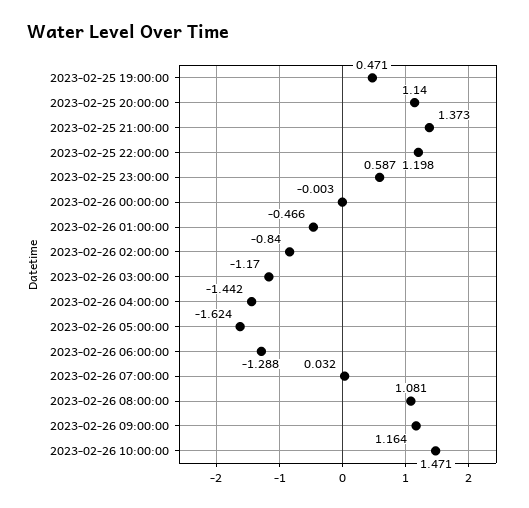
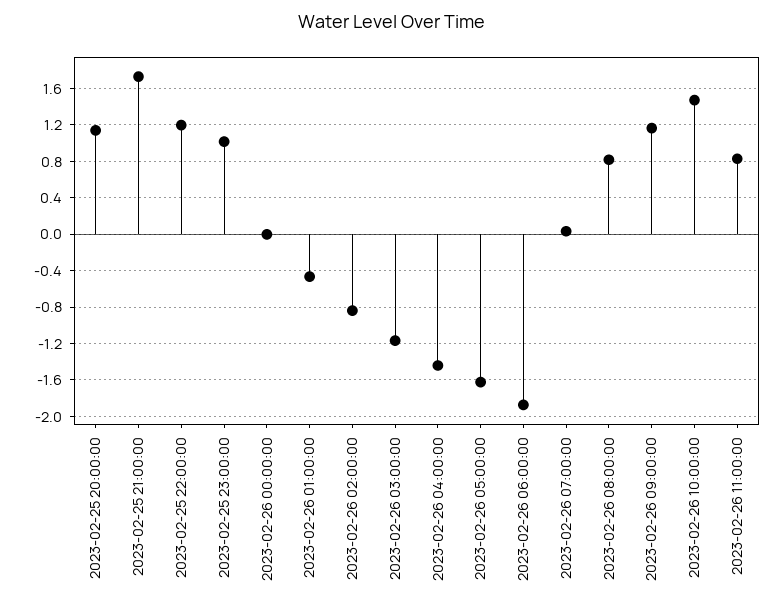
2023-02-25 19:00:00: 0.471 -> none
2023-02-25 21:00:00: 1.373 -> 1.7
2023-02-25 23:00:00: 0.587 -> 1
2023-02-26 06:00:00: -1.288 -> -1.9
2023-02-26 08:00:00: 1.081 -> 0.8
2023-02-26 11:00:00: none -> 0.8

